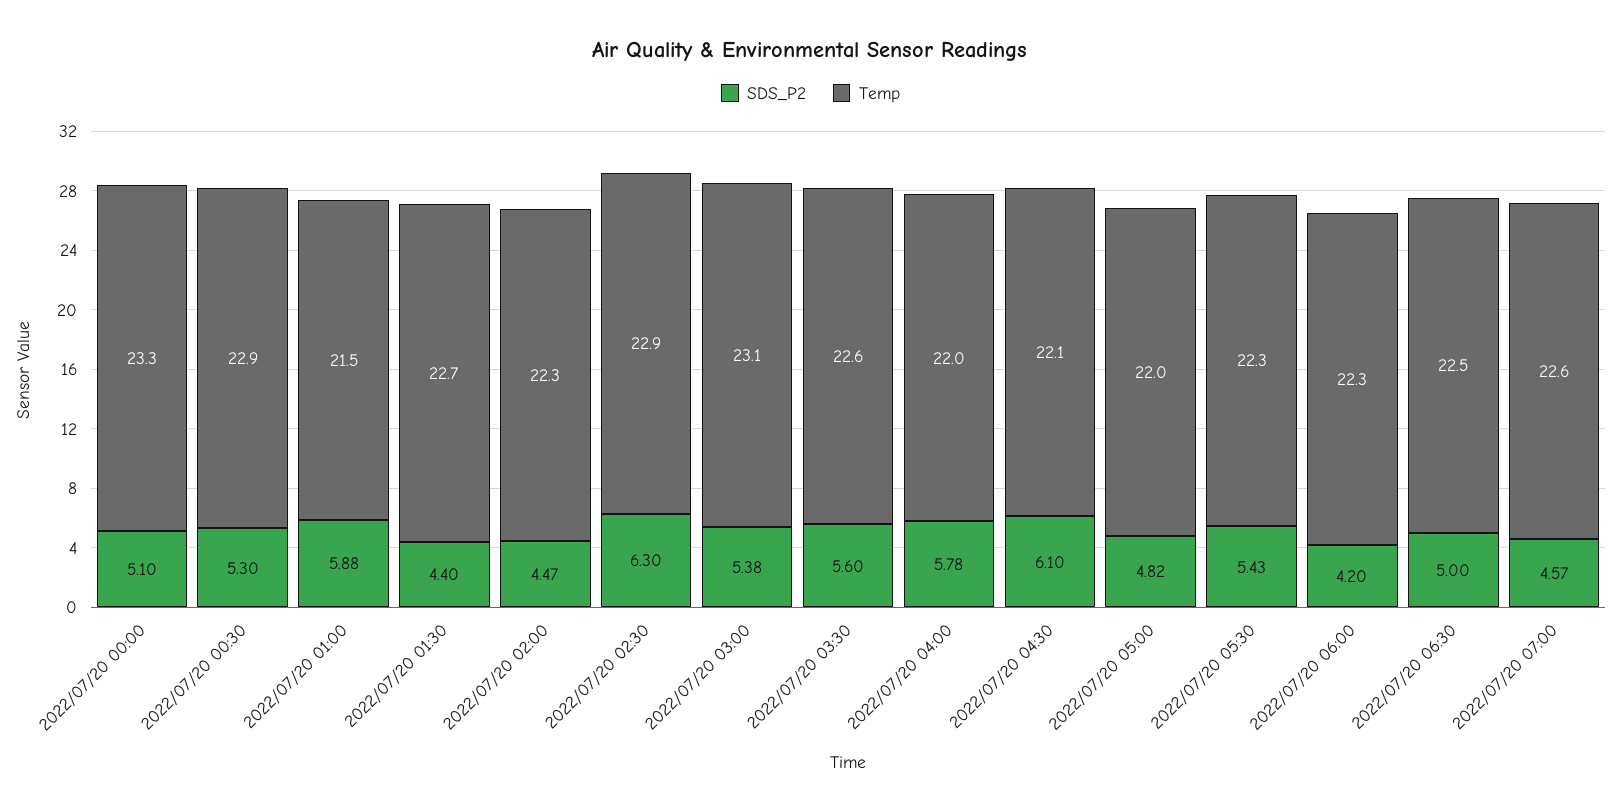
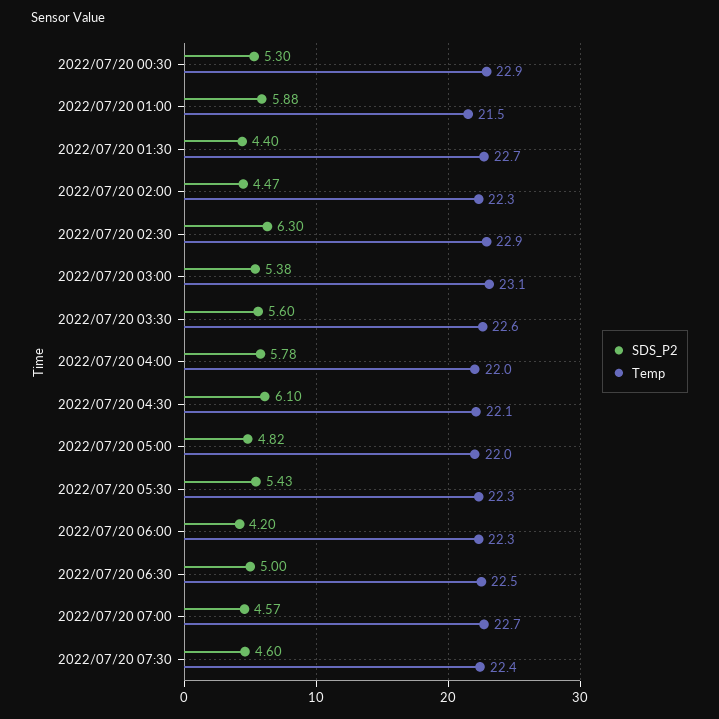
SDS_P2, 2022/07/20 00:00: 5.1 -> none
Temp, 2022/07/20 00:00: 23.3 -> none
Temp, 2022/07/20 07:00: 22.6 -> 22.7
SDS_P2, 2022/07/20 07:30: none -> 4.6
Temp, 2022/07/20 07:30: none -> 22.4

